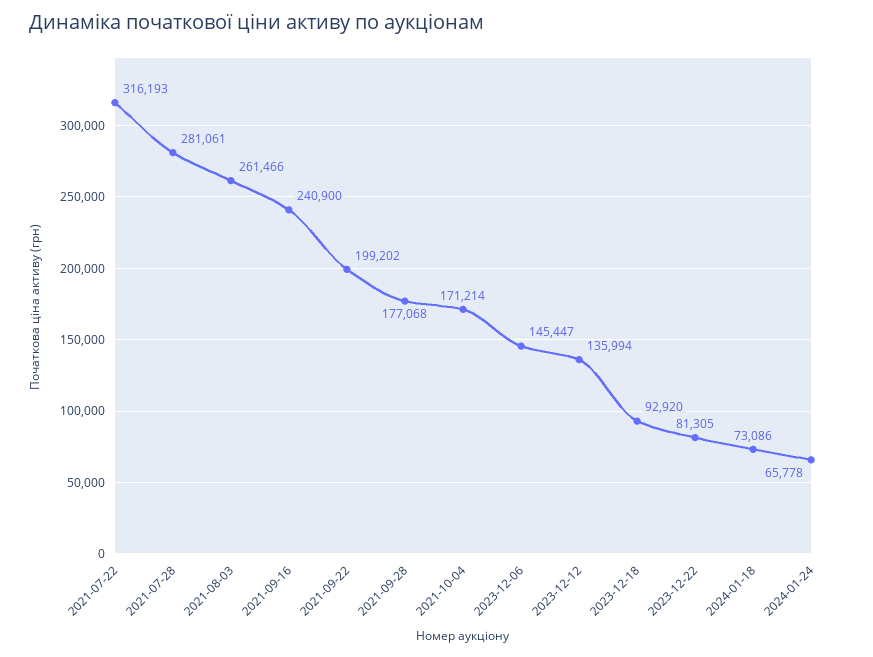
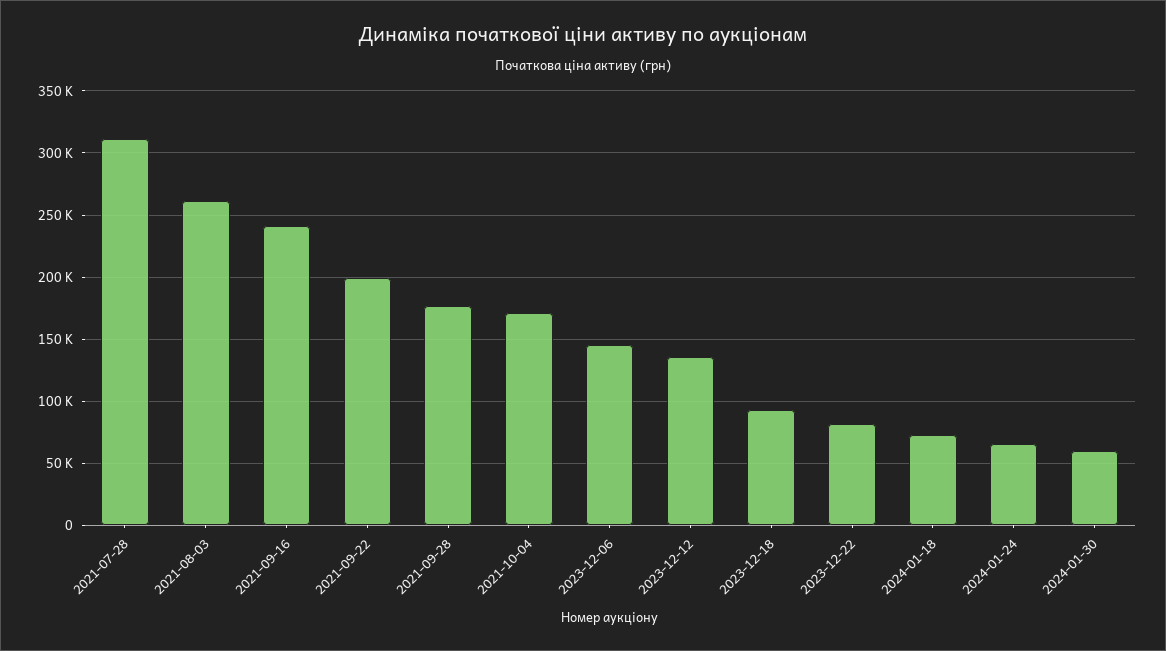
2021-07-22: 316193 -> none
2021-07-28: 281061 -> 310000
2024-01-30: none -> 60000

